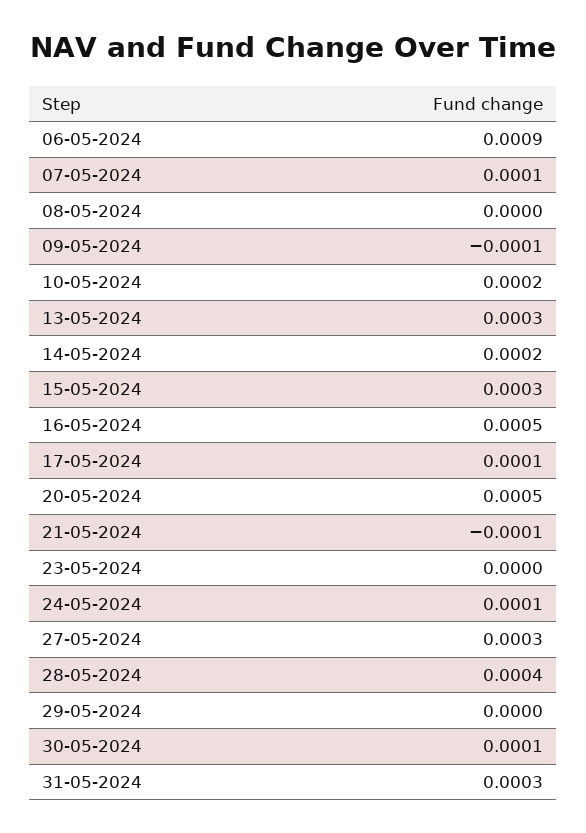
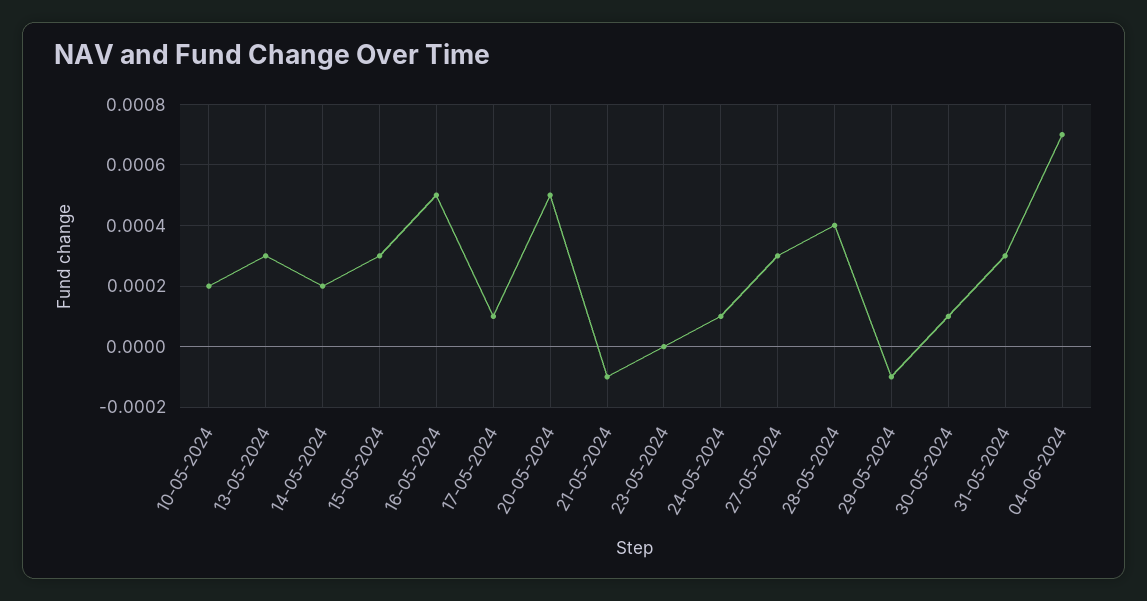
06-05-2024: 0.0009 -> none
07-05-2024: 0.0001 -> none
08-05-2024: 0 -> none
09-05-2024: -0.0001 -> none
29-05-2024: 0 -> -0.0001
04-06-2024: none -> 0.0007

